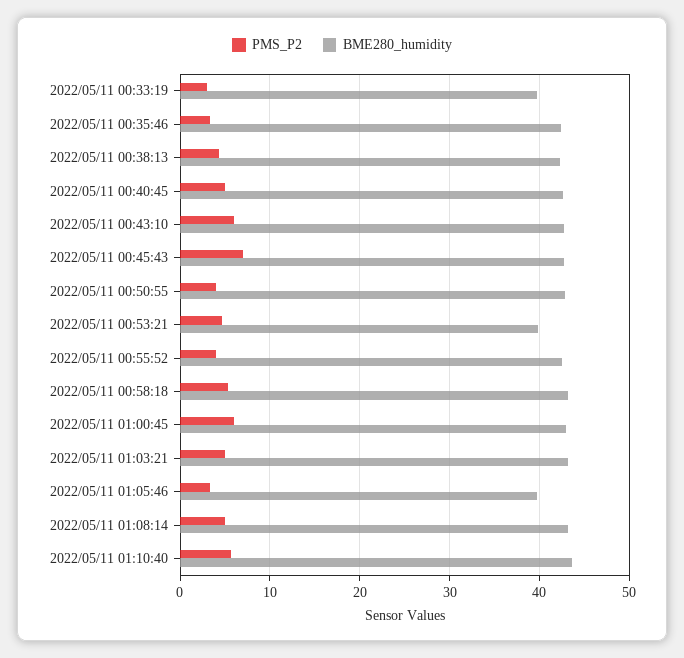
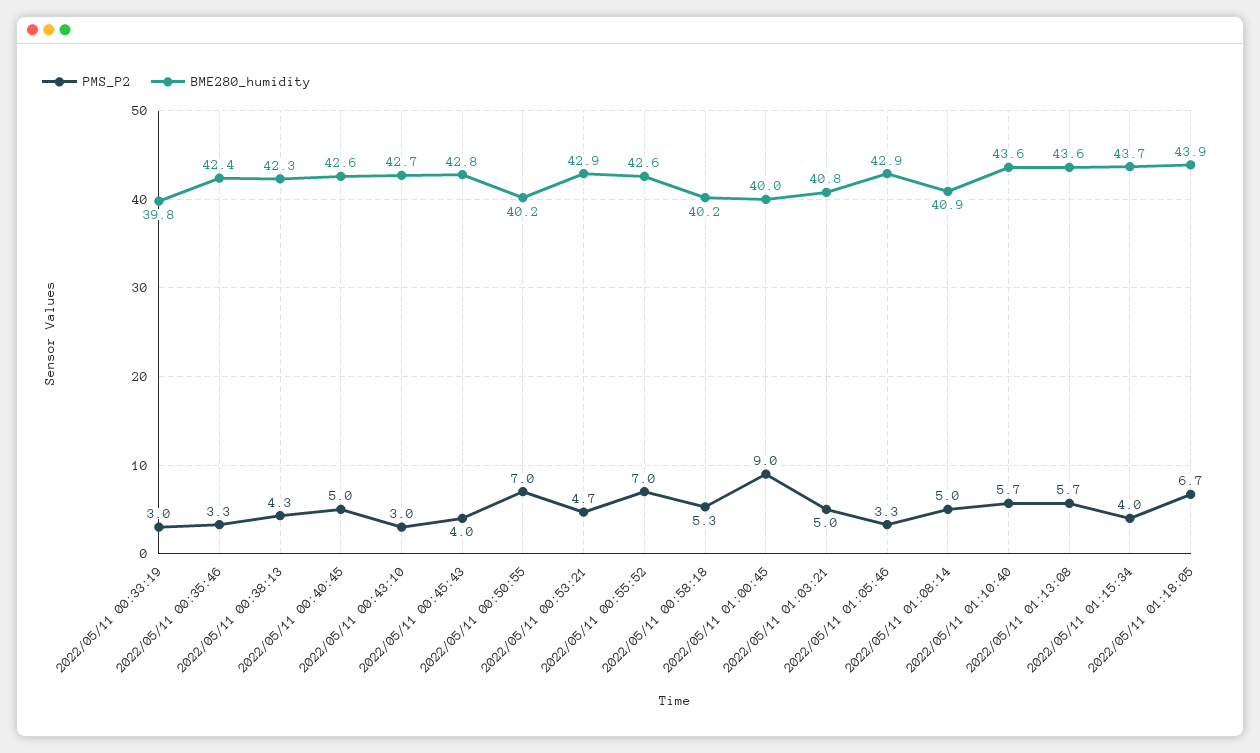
PMS_P2, 2022/05/11 00:43:10: 6 -> 3
PMS_P2, 2022/05/11 00:45:43: 7 -> 4
PMS_P2, 2022/05/11 00:50:55: 4 -> 7
BME280_humidity, 2022/05/11 00:50:55: 43 -> 40.2
BME280_humidity, 2022/05/11 00:53:21: 40 -> 42.9
PMS_P2, 2022/05/11 00:55:52: 4 -> 7
BME280_humidity, 2022/05/11 00:58:18: 43 -> 40.2
PMS_P2, 2022/05/11 01:00:45: 6 -> 9
BME280_humidity, 2022/05/11 01:00:45: 43 -> 40
BME280_humidity, 2022/05/11 01:03:21: 43 -> 40.8
BME280_humidity, 2022/05/11 01:05:46: 40 -> 42.9
BME280_humidity, 2022/05/11 01:08:14: 43 -> 40.9
PMS_P2, 2022/05/11 01:13:08: none -> 5.7
BME280_humidity, 2022/05/11 01:13:08: none -> 43.6
PMS_P2, 2022/05/11 01:15:34: none -> 4
BME280_humidity, 2022/05/11 01:15:34: none -> 43.7
PMS_P2, 2022/05/11 01:18:05: none -> 6.7
BME280_humidity, 2022/05/11 01:18:05: none -> 43.9

